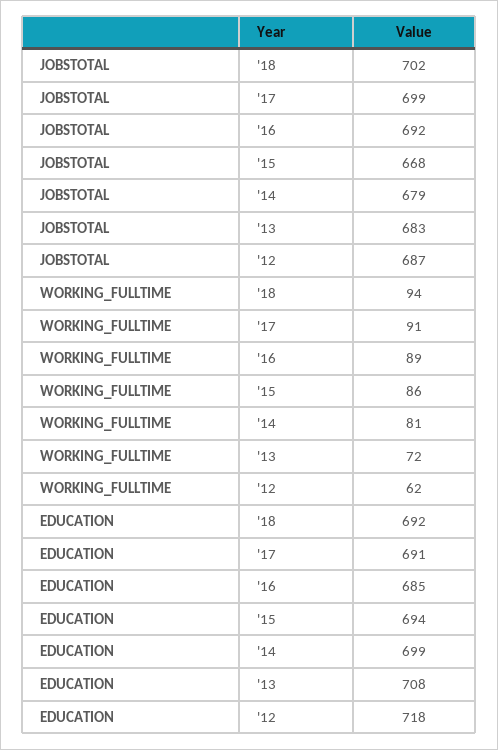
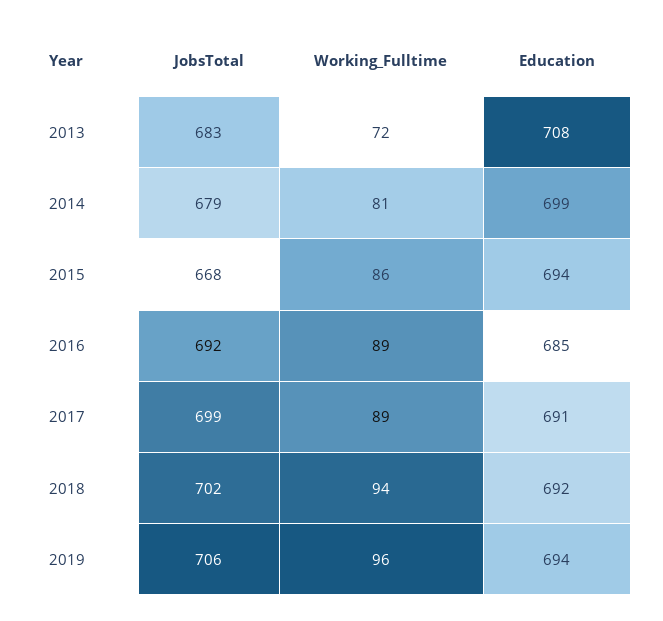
JOBSTOTAL, '12: 687 -> none
WORKING_FULLTIME, '17: 91 -> 89
WORKING_FULLTIME, '12: 62 -> none
EDUCATION, '12: 718 -> none
JOBSTOTAL, 2019: none -> 706
WORKING_FULLTIME, 2019: none -> 96
EDUCATION, 2019: none -> 694

